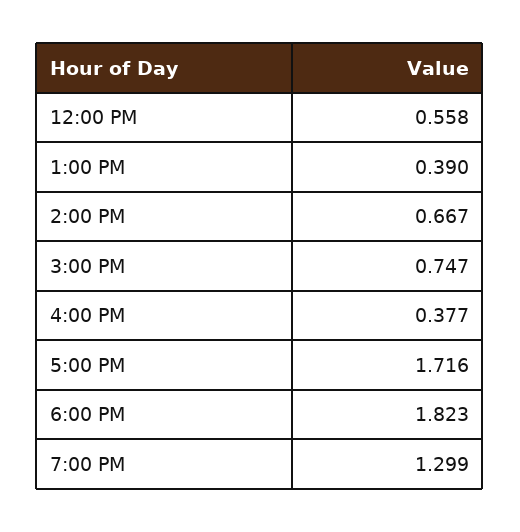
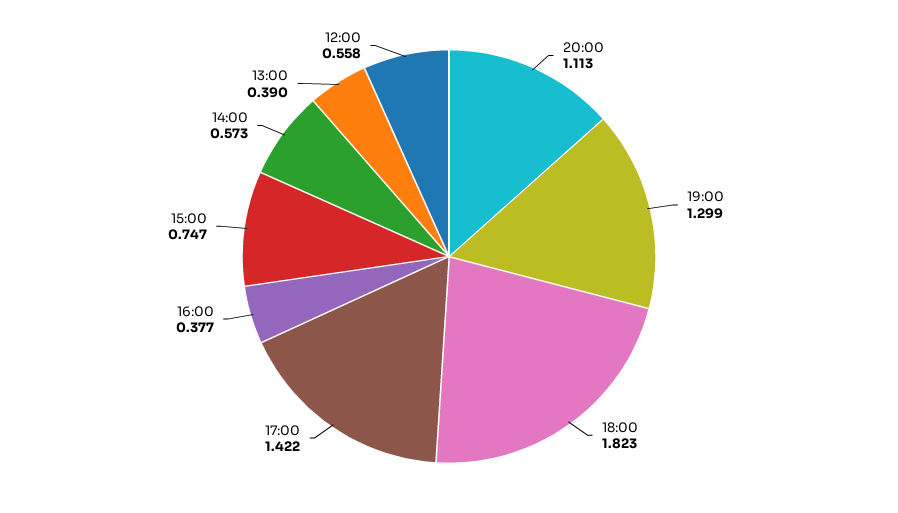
2:00 PM: 0.667 -> 0.573
5:00 PM: 1.716 -> 1.422
20:00: none -> 1.113

